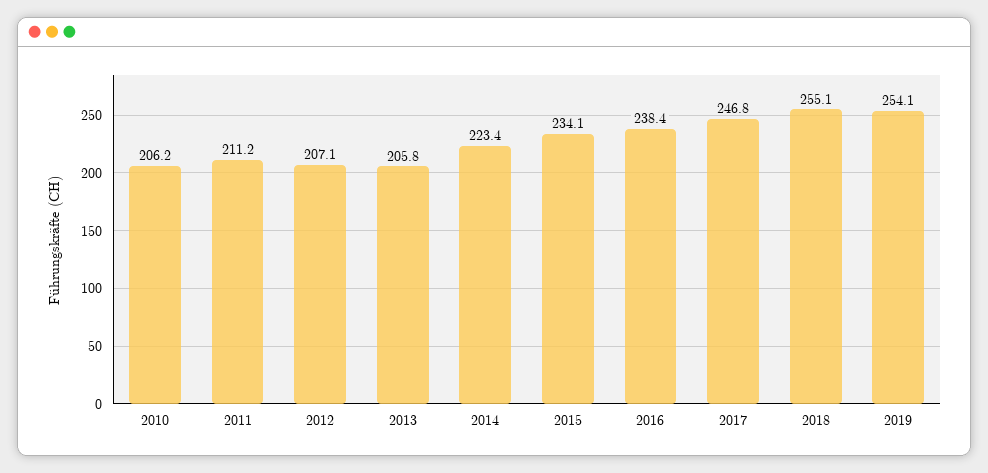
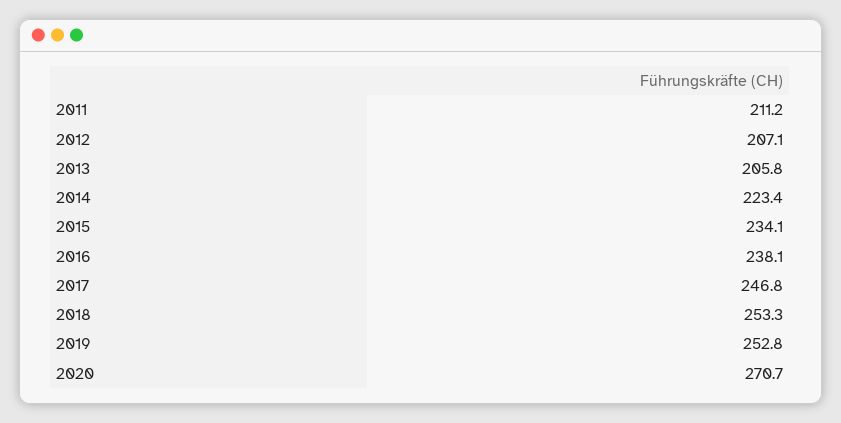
2010: 206.2 -> none
2016: 238.4 -> 238.1
2018: 255.1 -> 253.3
2019: 254.1 -> 252.8
2020: none -> 270.7

